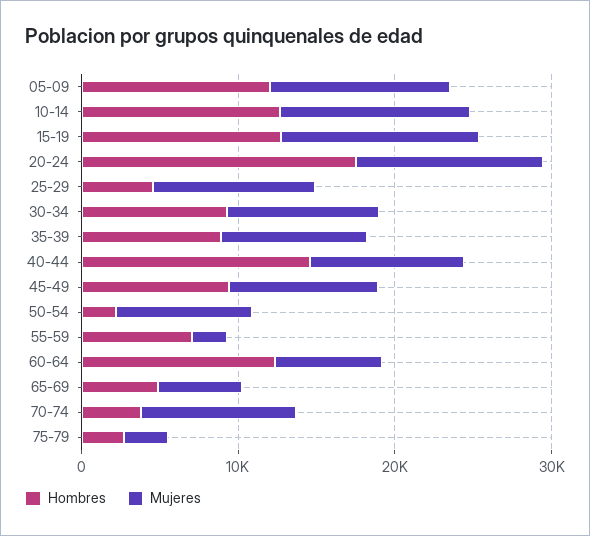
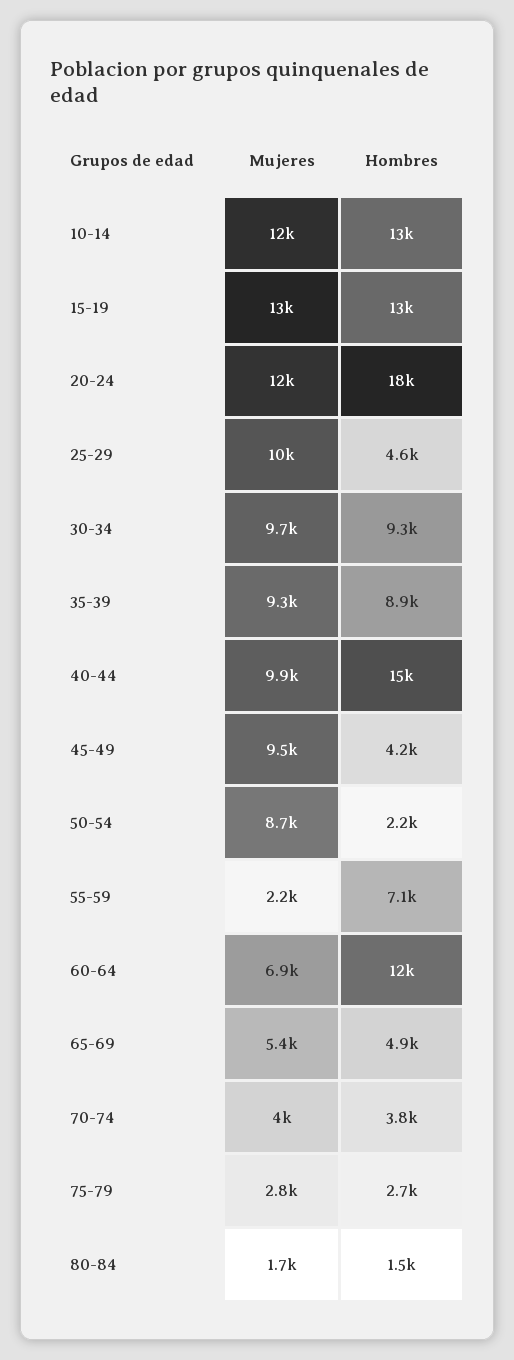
Hombres, 05-09: 12000 -> none
Mujeres, 05-09: 12000 -> none
Hombres, 45-49: 10000 -> 4200
Mujeres, 70-74: 10000 -> 4000
Mujeres, 80-84: none -> 1700
Hombres, 80-84: none -> 1500

